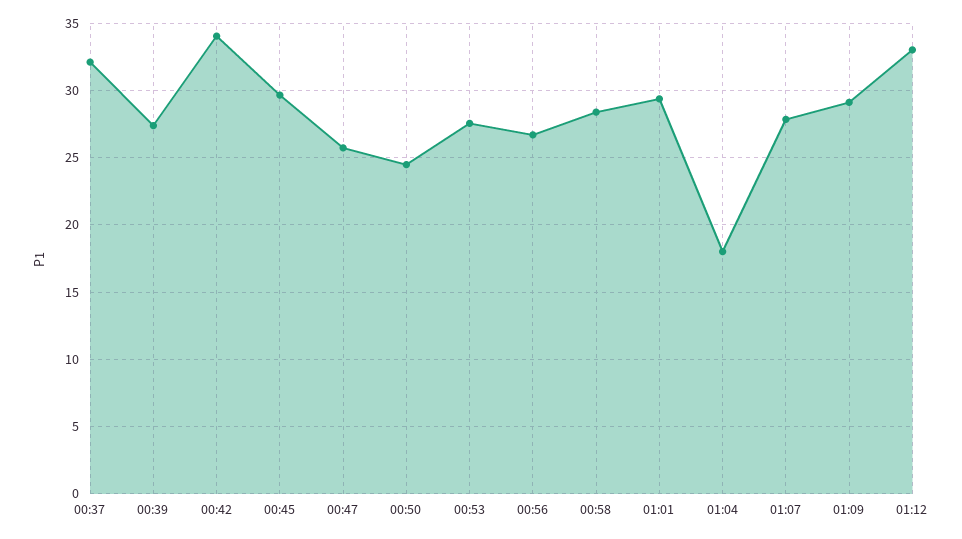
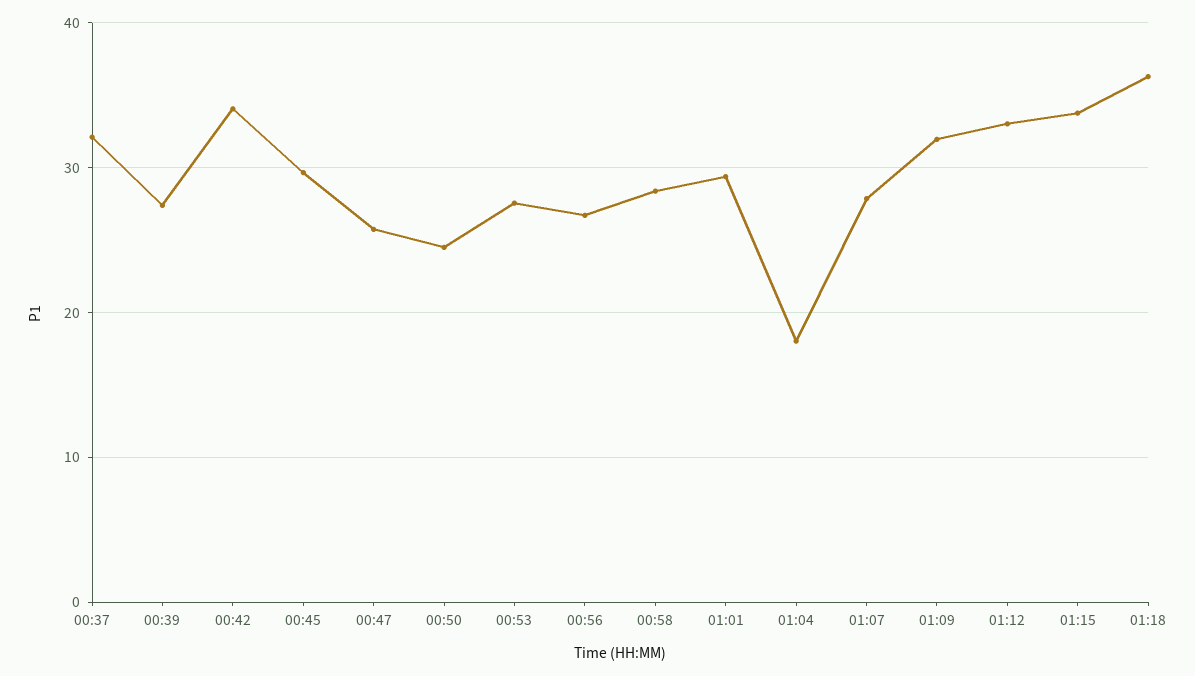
01:09: 29 -> 32
01:15: none -> 34
01:18: none -> 36

